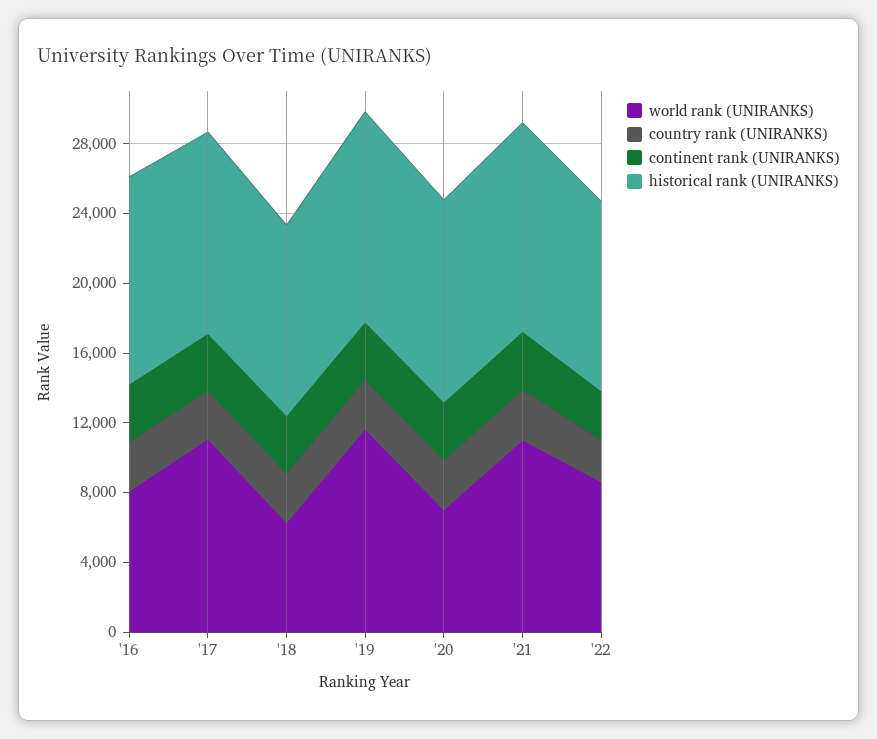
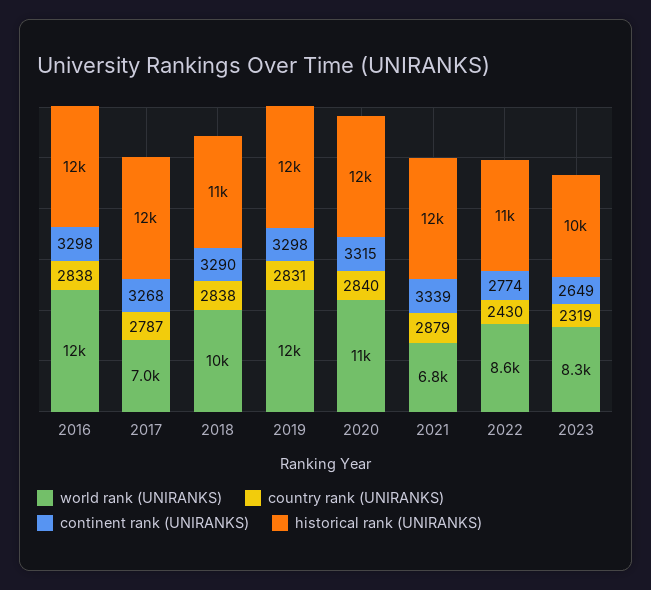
world rank (UNIRANKS), '16: 8000 -> 12000
world rank (UNIRANKS), '17: 11000 -> 7000
world rank (UNIRANKS), '18: 6000 -> 10000
world rank (UNIRANKS), '20: 7000 -> 11000
world rank (UNIRANKS), '21: 11000 -> 6800
world rank (UNIRANKS), 2023: none -> 8300
country rank (UNIRANKS), 2023: none -> 2319
continent rank (UNIRANKS), 2023: none -> 2649
historical rank (UNIRANKS), 2023: none -> 10000

